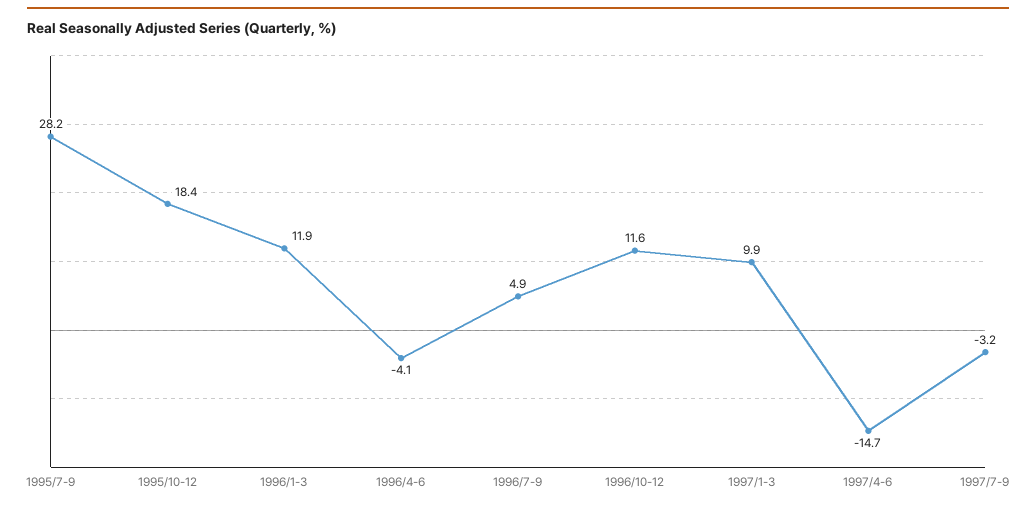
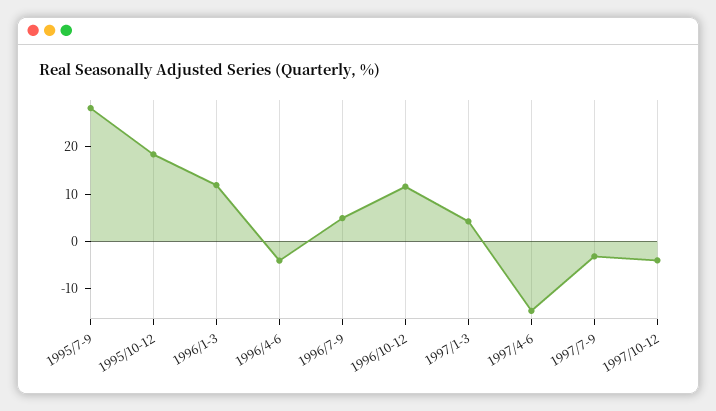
1997/1-3: 9.9 -> 4
1997/10-12: none -> -4

